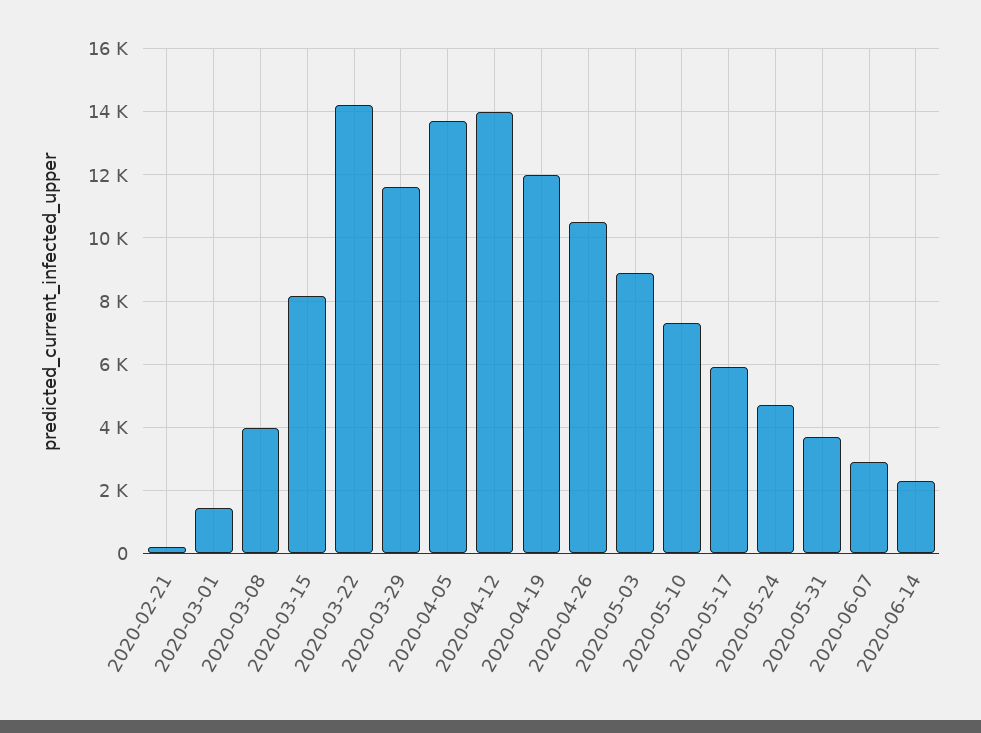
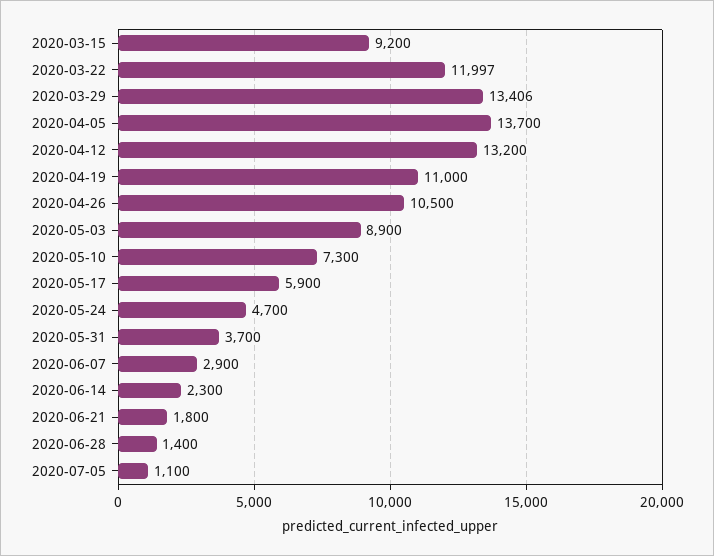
2020-02-21: 200 -> none
2020-03-01: 1400 -> none
2020-03-08: 4000 -> none
2020-03-15: 8200 -> 9200
2020-03-22: 14200 -> 11997
2020-03-29: 11600 -> 13406
2020-04-12: 14000 -> 13200
2020-04-19: 12000 -> 11000
2020-06-21: none -> 1800
2020-06-28: none -> 1400
2020-07-05: none -> 1100

